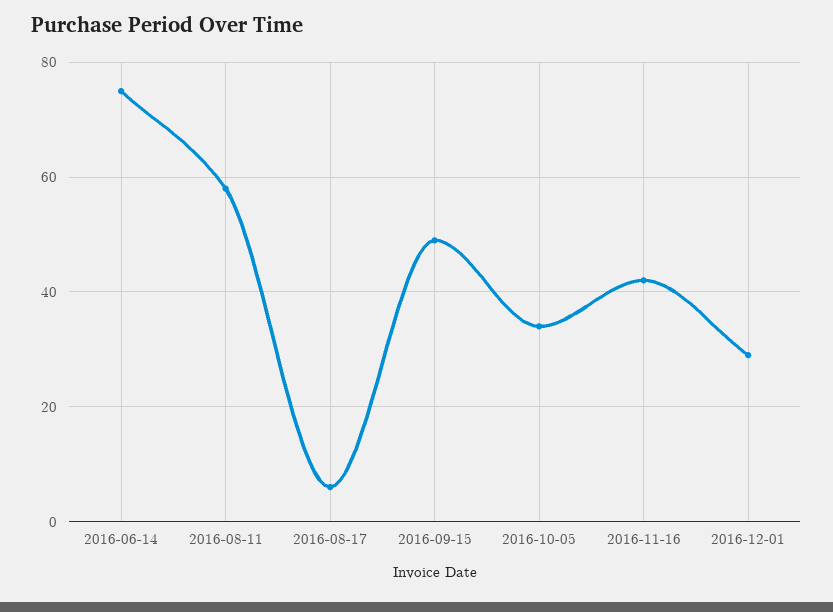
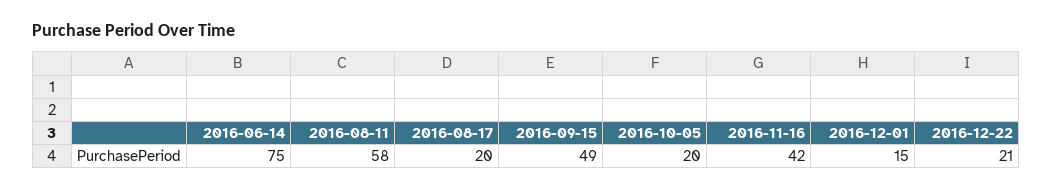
2016-08-17: 5 -> 20
2016-10-05: 35 -> 20
2016-12-01: 30 -> 15
2016-12-22: none -> 21

